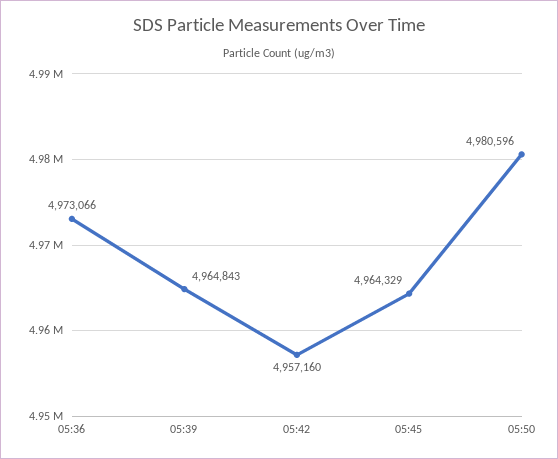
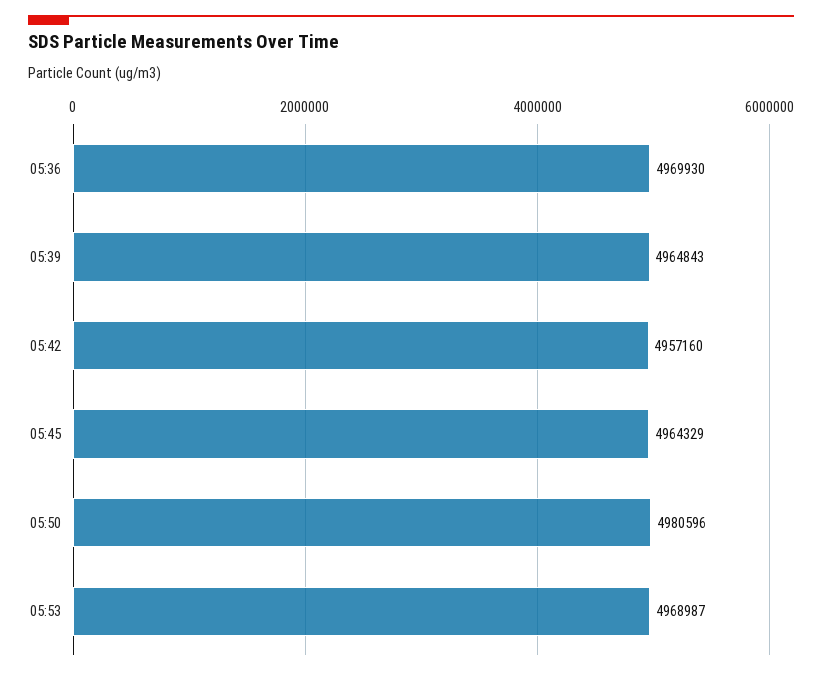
05:36: 4973066 -> 4969930
05:53: none -> 4968987

